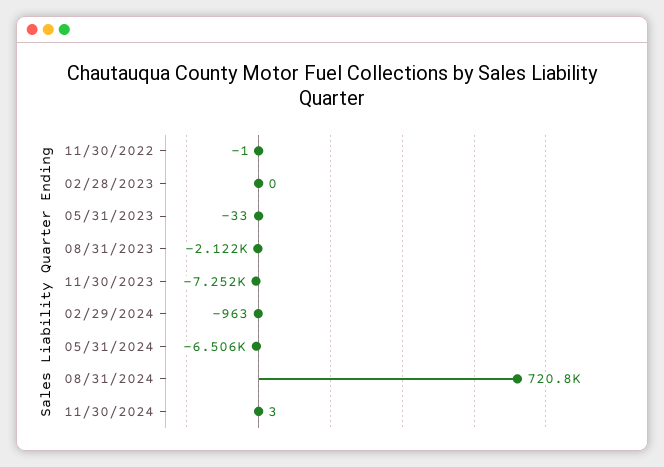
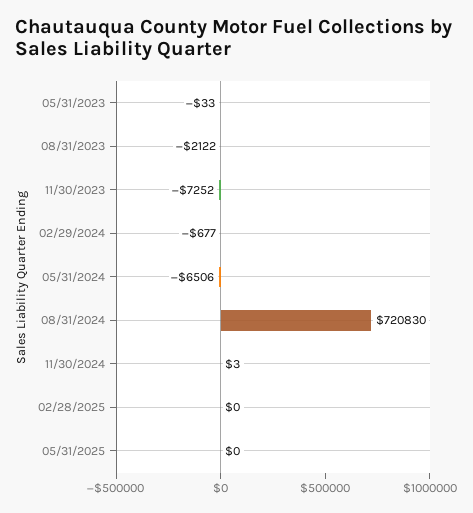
11/30/2022: -1 -> none
02/28/2023: 0 -> none
02/29/2024: -963 -> -677
02/28/2025: none -> 0
05/31/2025: none -> 0

